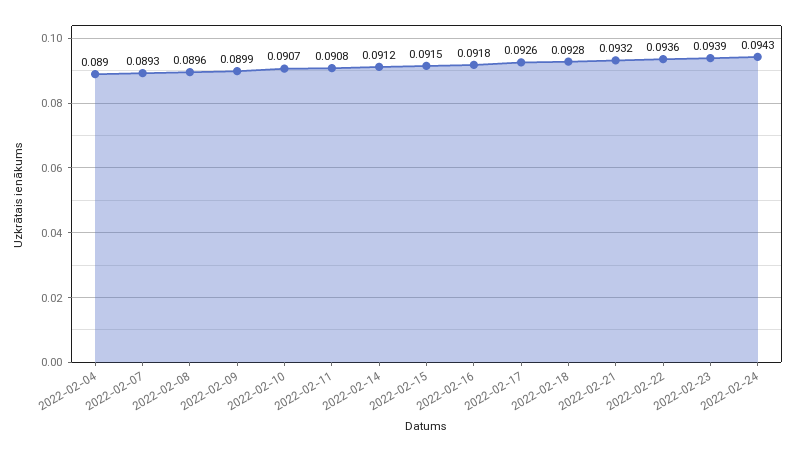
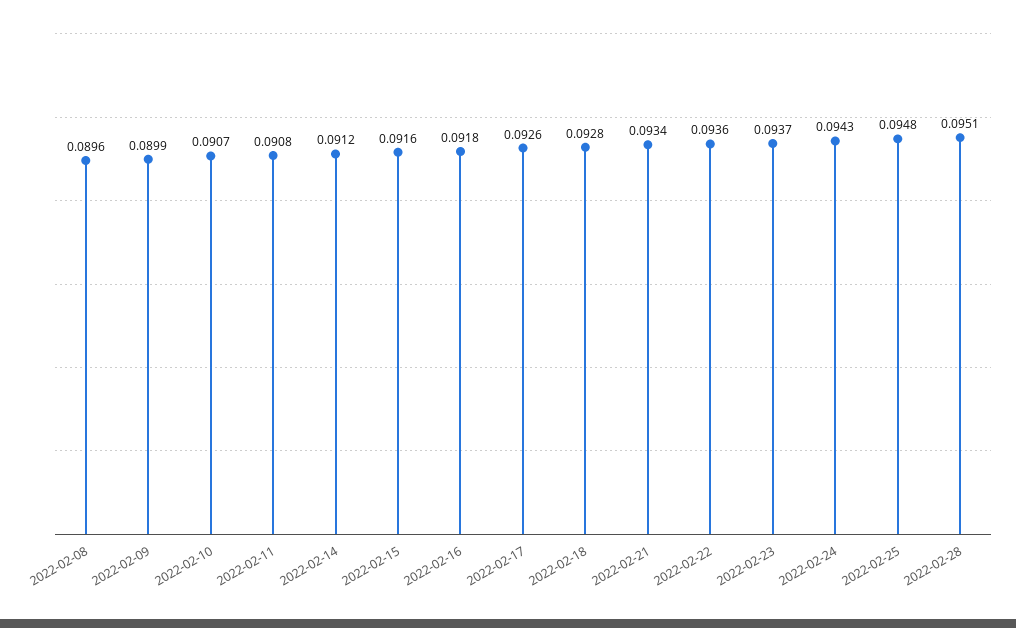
2022-02-04: 0.089 -> none
2022-02-07: 0.0893 -> none
2022-02-15: 0.0915 -> 0.0916
2022-02-21: 0.0932 -> 0.0934
2022-02-23: 0.0939 -> 0.0937
2022-02-25: none -> 0.0948
2022-02-28: none -> 0.0951

